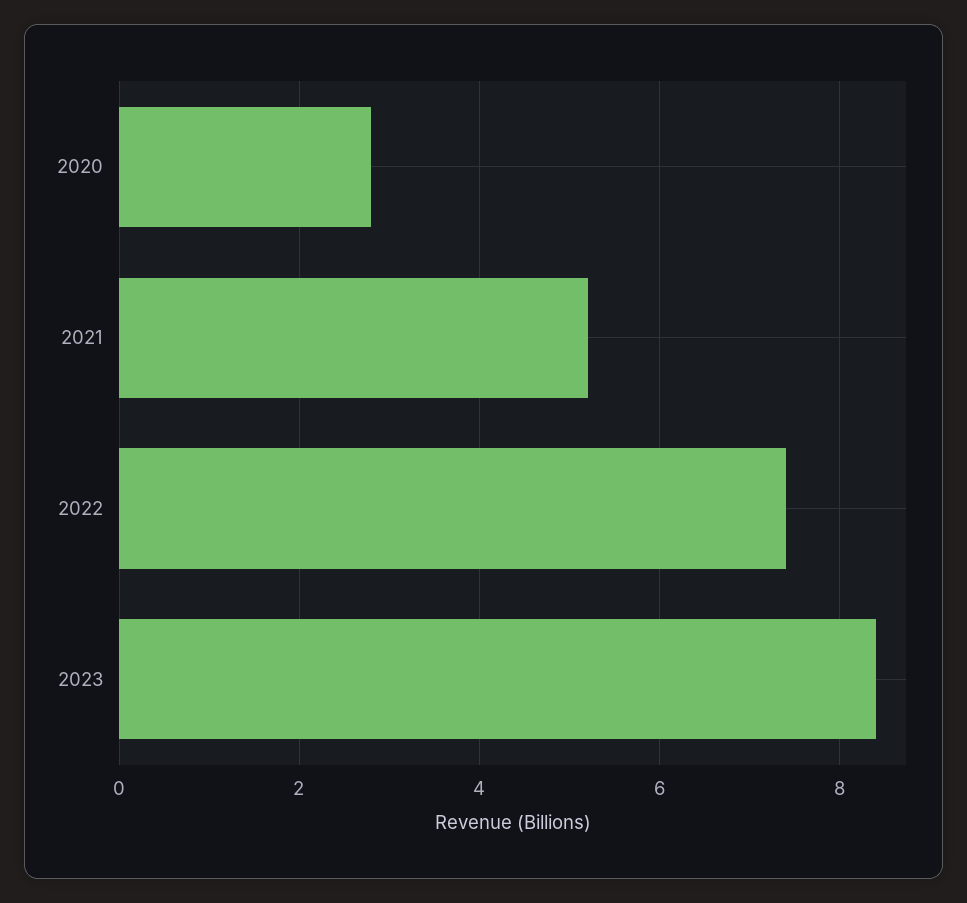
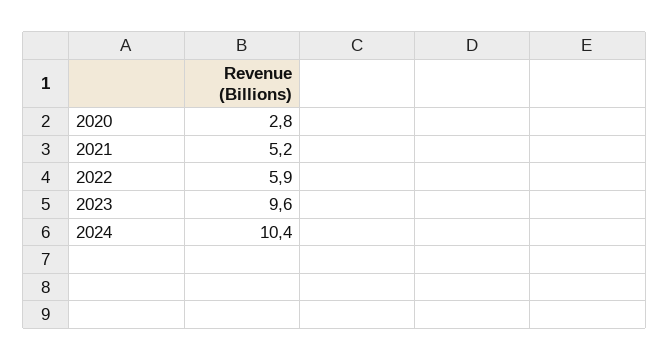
2022: 7.5 -> 5.9
2023: 8.5 -> 9.6
2024: none -> 10.4

